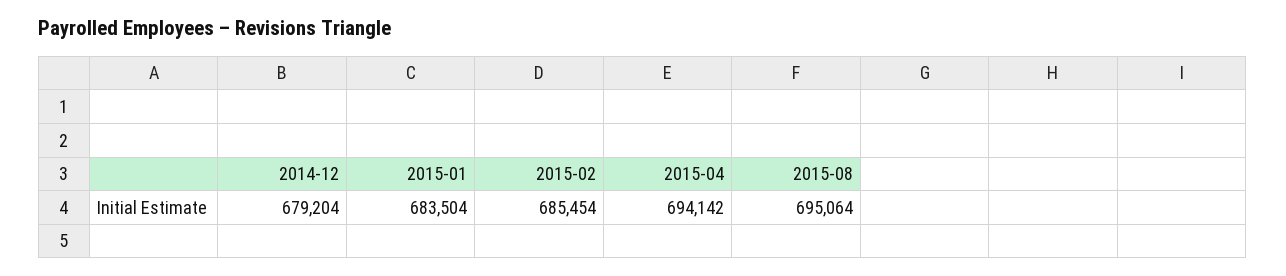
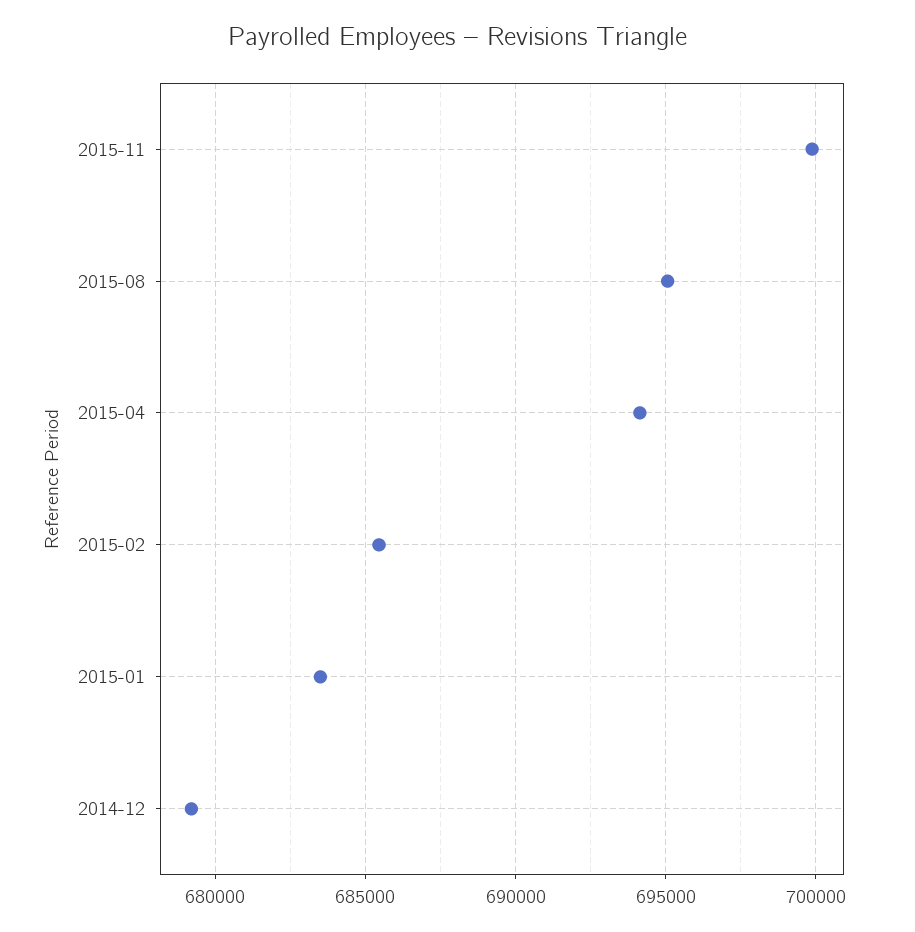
2015-11: none -> 700000

